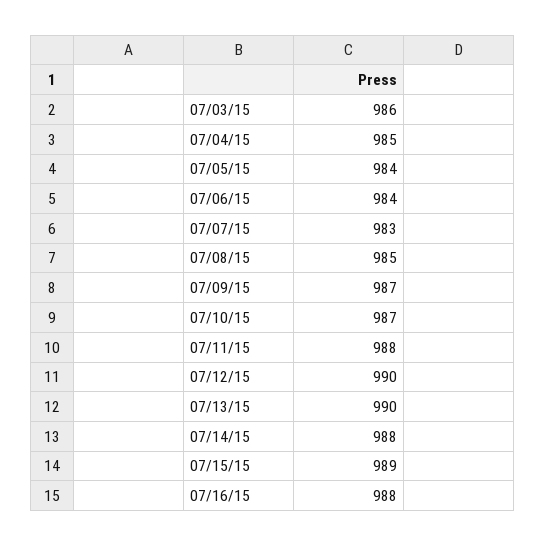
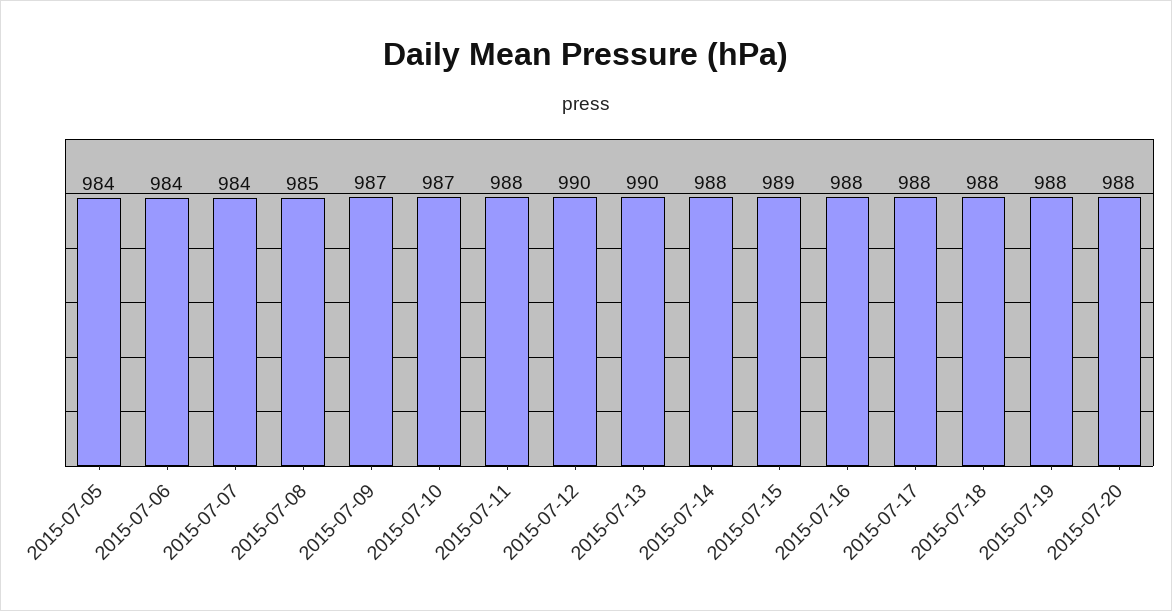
07/03/15: 986 -> none
07/04/15: 985 -> none
07/07/15: 983 -> 984
2015-07-17: none -> 988
2015-07-18: none -> 988
2015-07-19: none -> 988
2015-07-20: none -> 988

